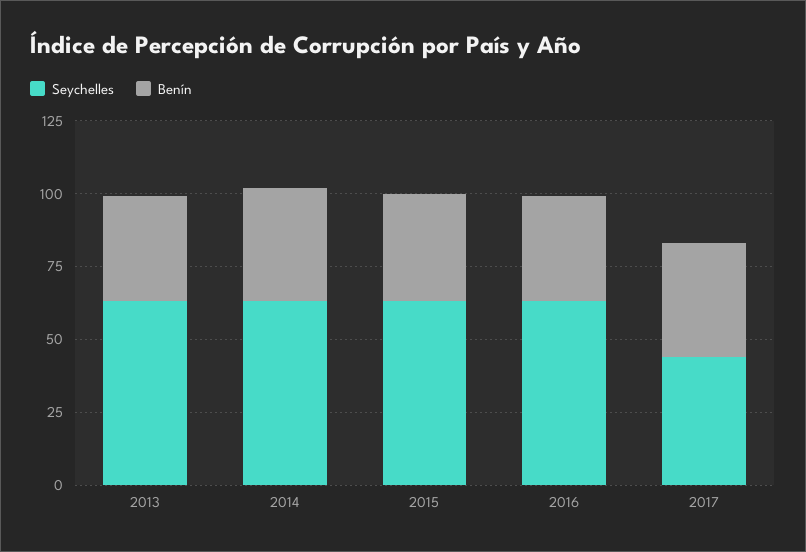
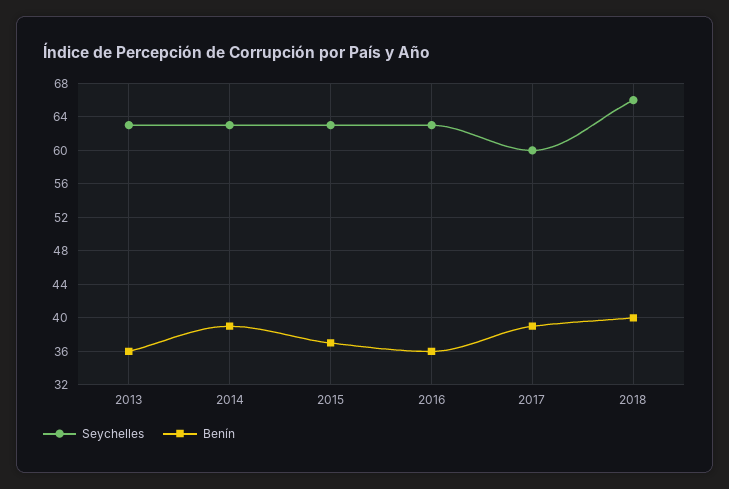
Seychelles, 2017: 45 -> 60
Seychelles, 2018: none -> 66
Benín, 2018: none -> 40

